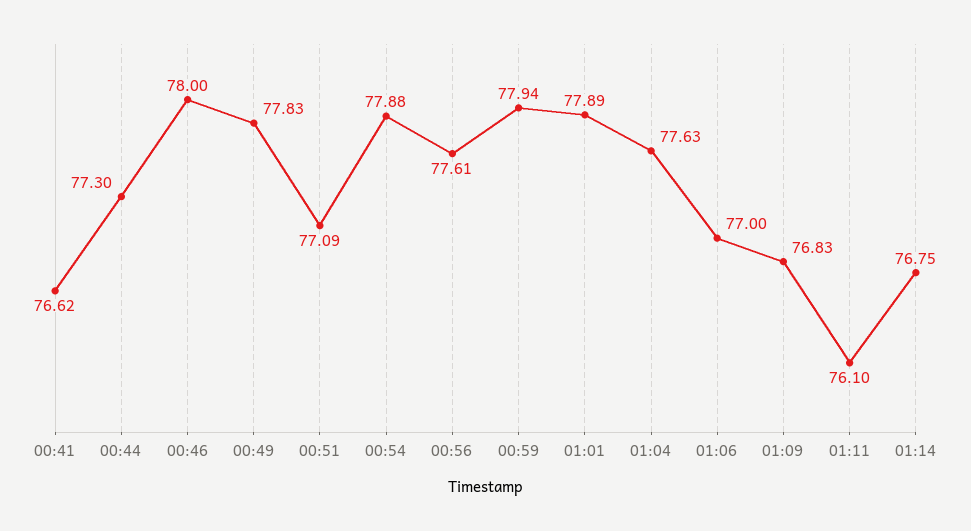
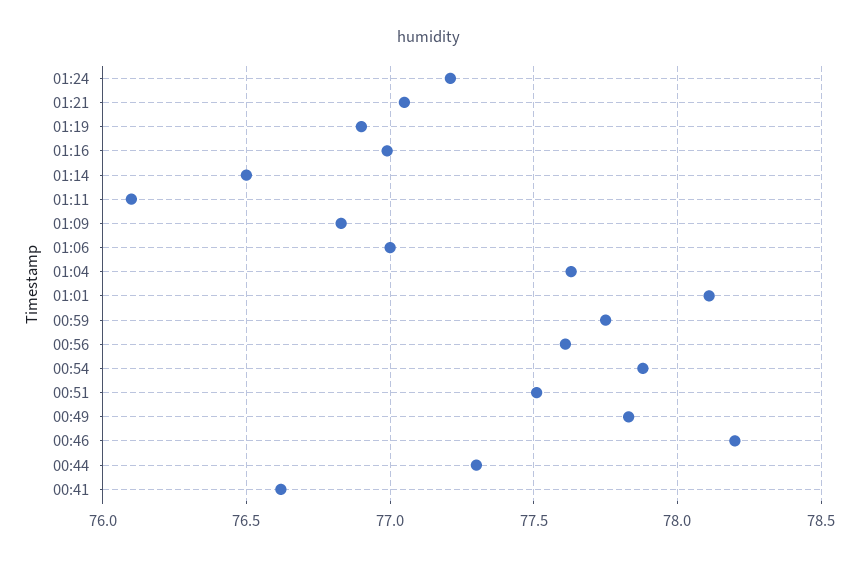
00:46: 78 -> 78.2
00:51: 77.09 -> 77.5
00:59: 77.94 -> 77.75
01:01: 77.89 -> 78.1
01:14: 76.75 -> 76.5
01:24: none -> 77.2
01:21: none -> 77.05
01:19: none -> 76.9
01:16: none -> 77

